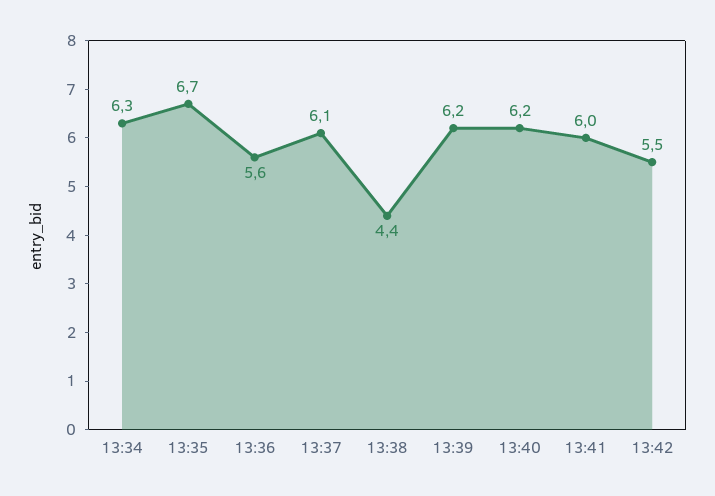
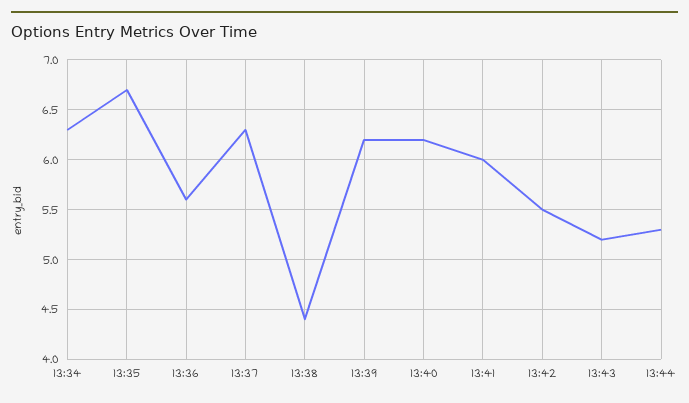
13:37: 6.1 -> 6.3
13:43: none -> 5.2
13:44: none -> 5.3

